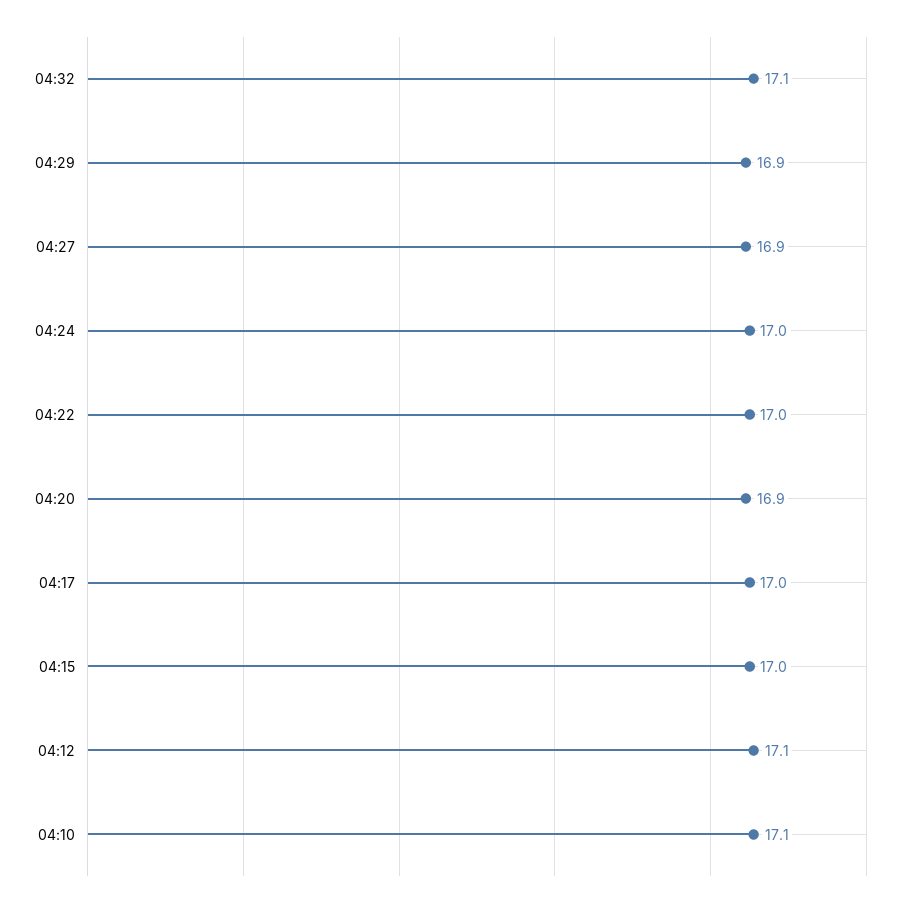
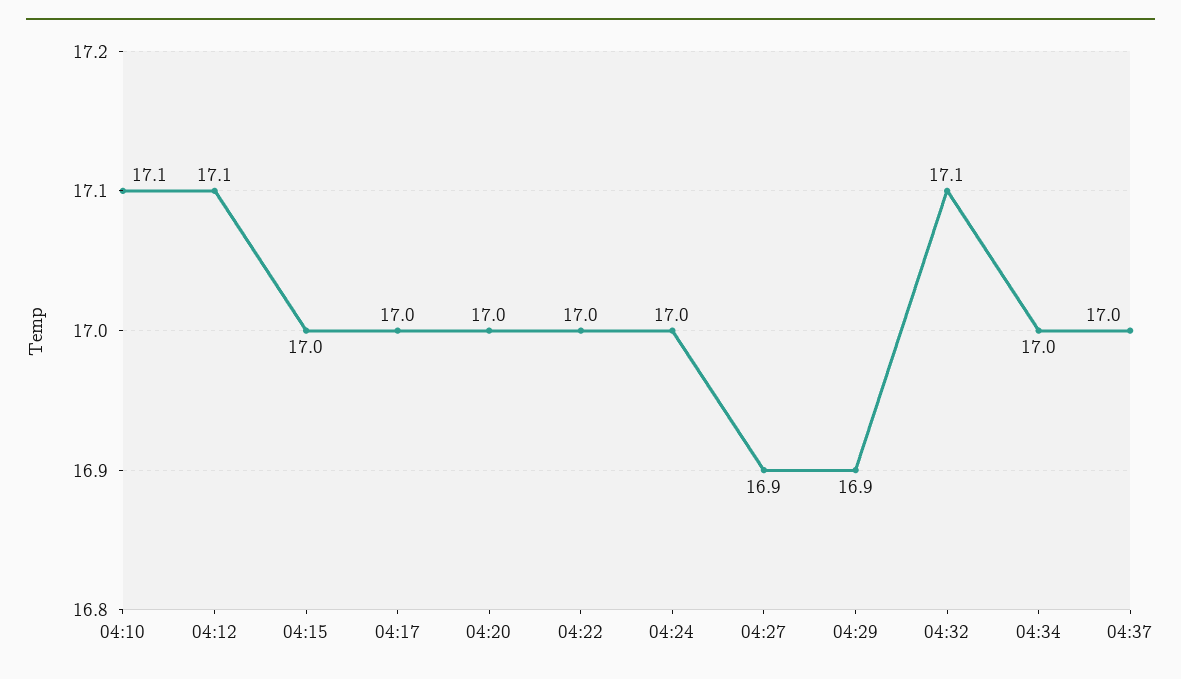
04:20: 16.9 -> 17
04:34: none -> 17
04:37: none -> 17

